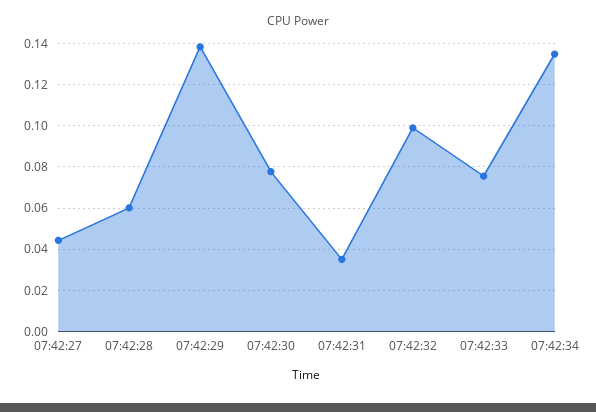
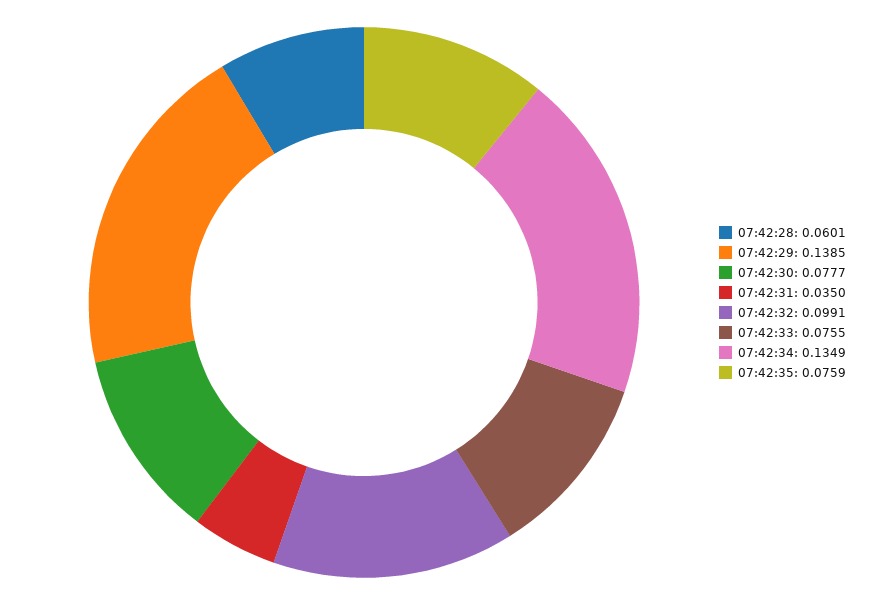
07:42:27: 0.045 -> none
07:42:35: none -> 0.0759

